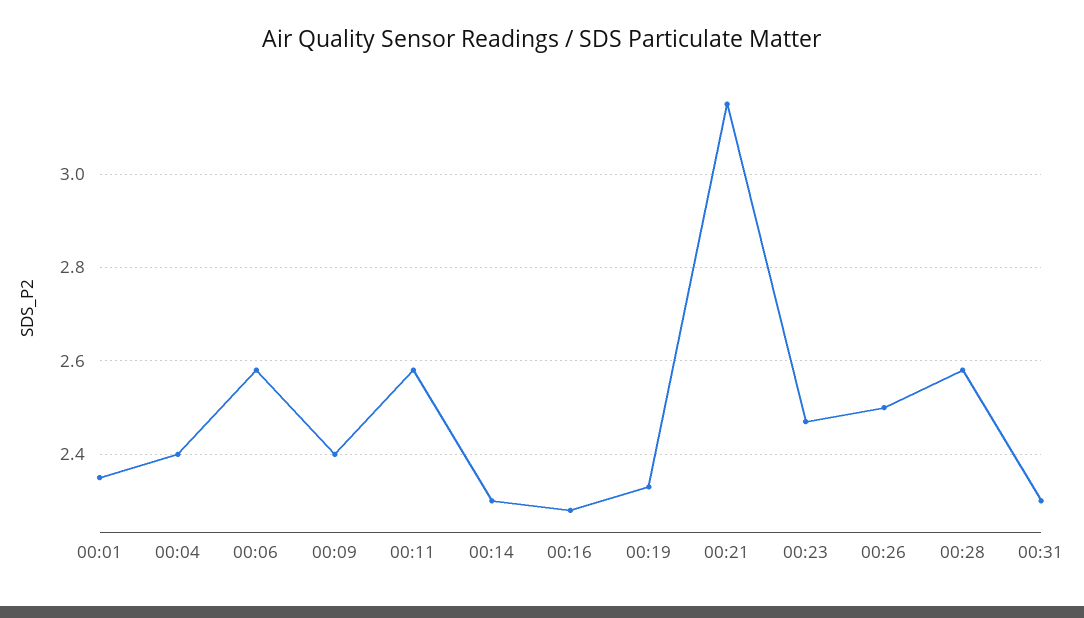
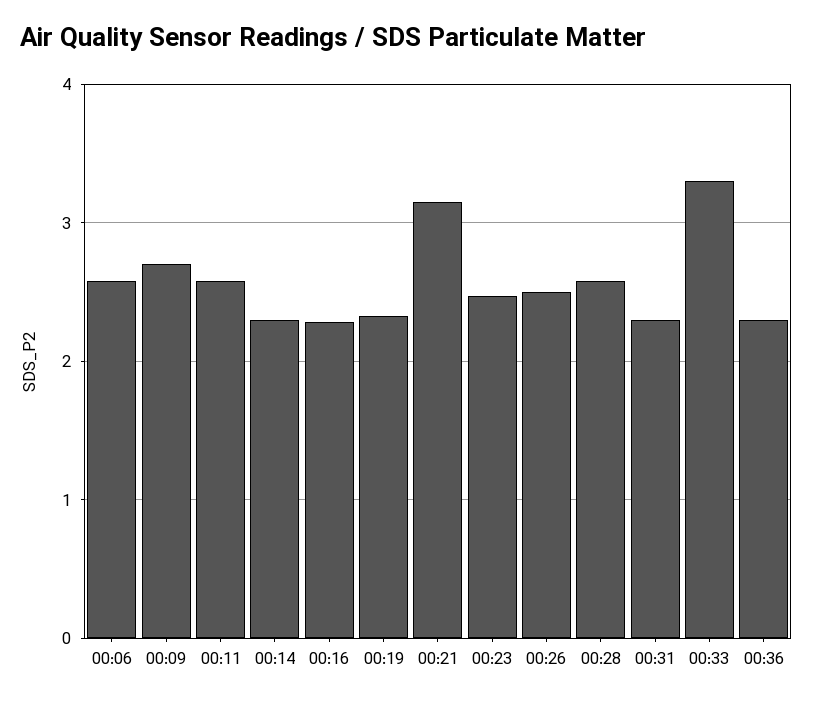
00:01: 2.35 -> none
00:04: 2.4 -> none
00:09: 2.4 -> 2.7
00:33: none -> 3.3
00:36: none -> 2.3

